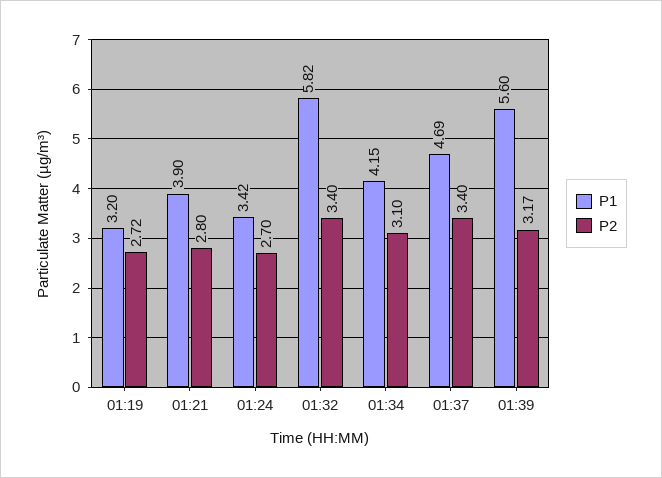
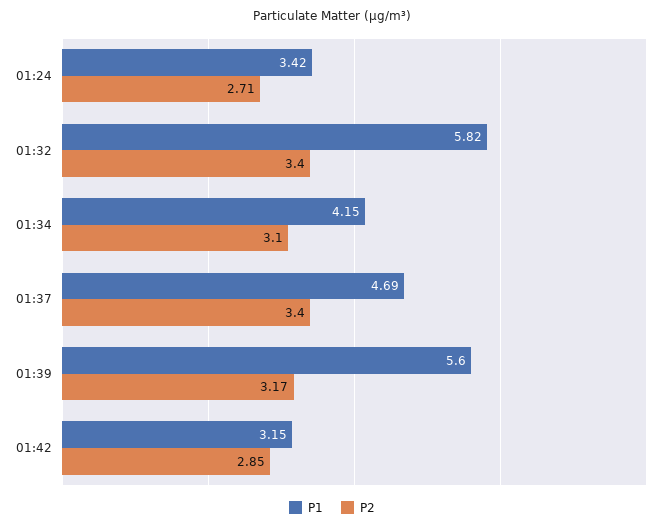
P1, 01:19: 3.2 -> none
P2, 01:19: 2.72 -> none
P1, 01:21: 3.9 -> none
P2, 01:21: 2.8 -> none
P2, 01:24: 2.7 -> 2.71
P1, 01:42: none -> 3.15
P2, 01:42: none -> 2.85

